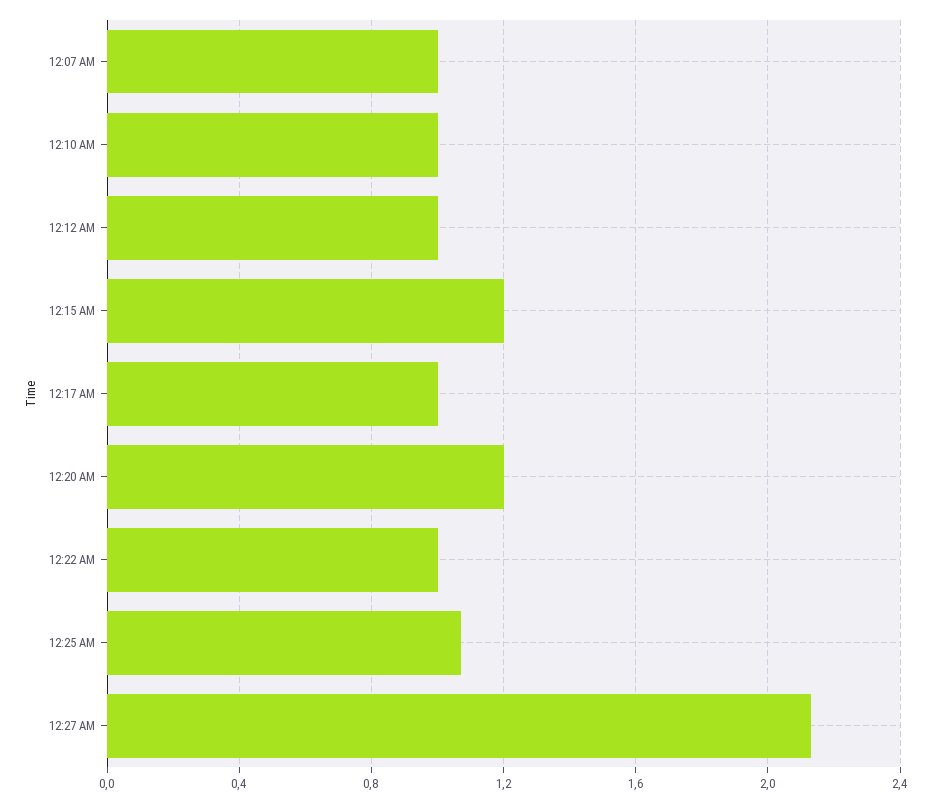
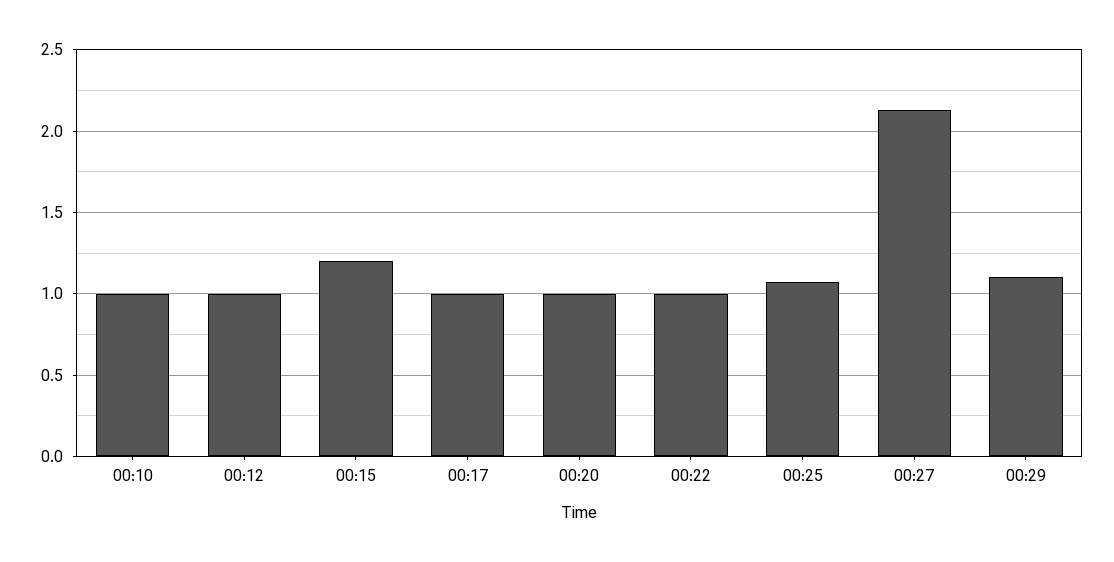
12:07 AM: 1 -> none
12:20 AM: 1.2 -> 1
00:29: none -> 1.1

